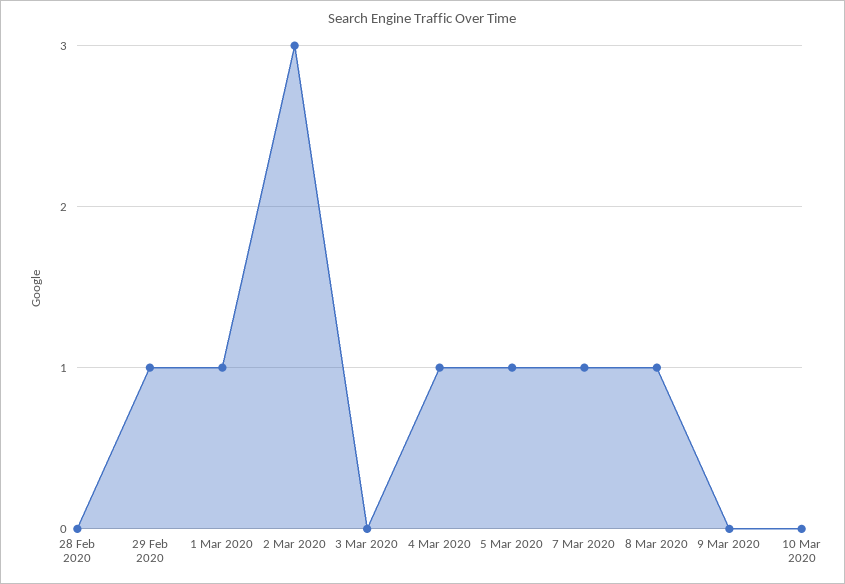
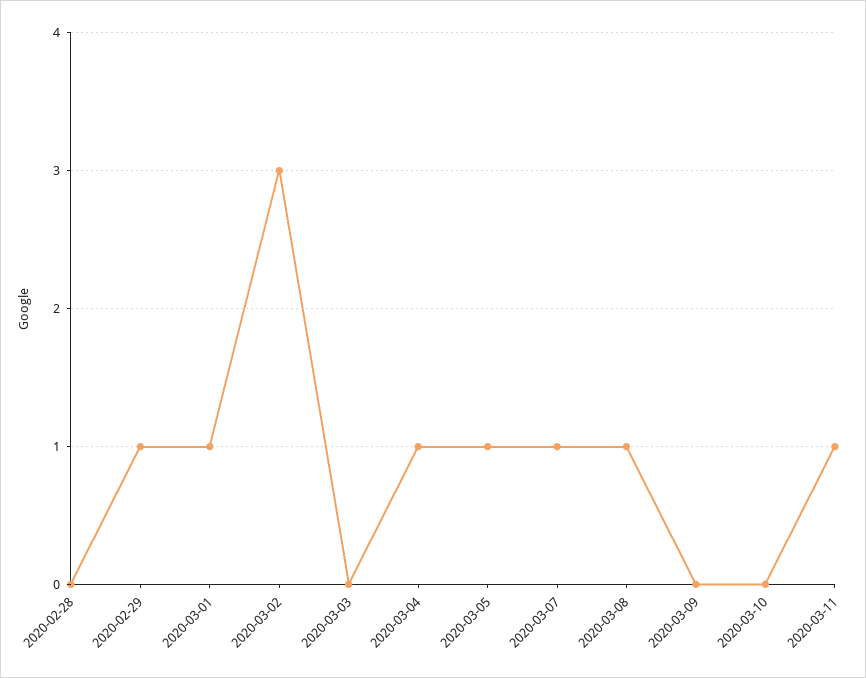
2020-03-11: none -> 1

